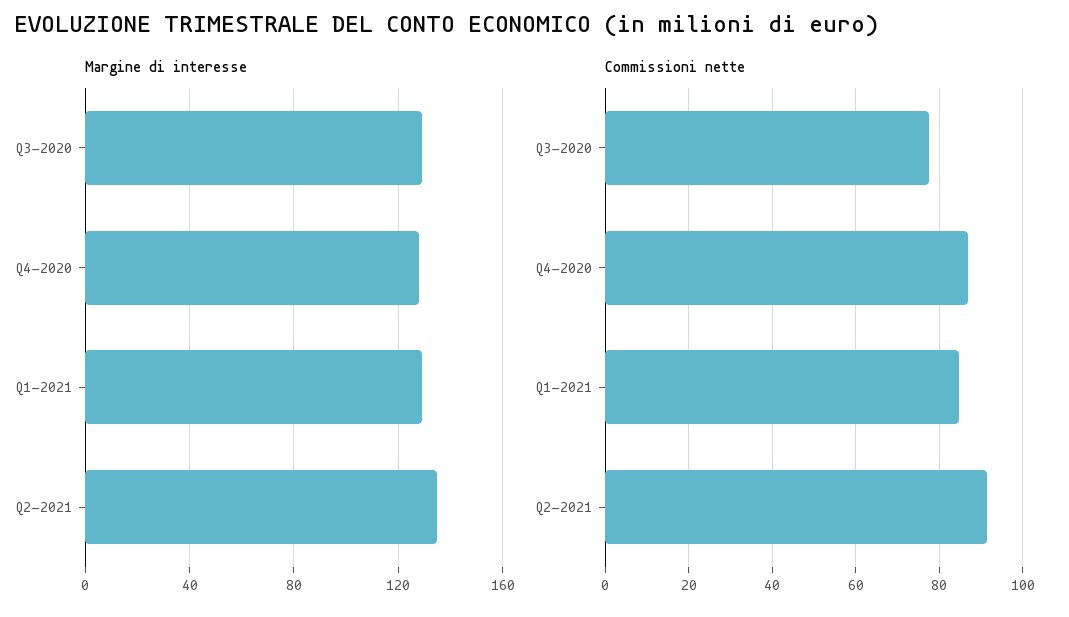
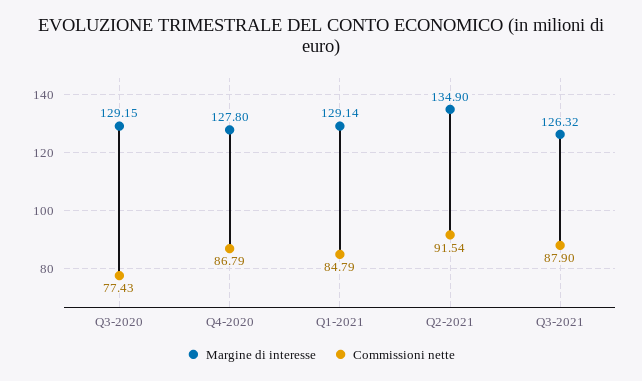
Margine di interesse, Q3-2021: none -> 126.32
Commissioni nette, Q3-2021: none -> 87.9

